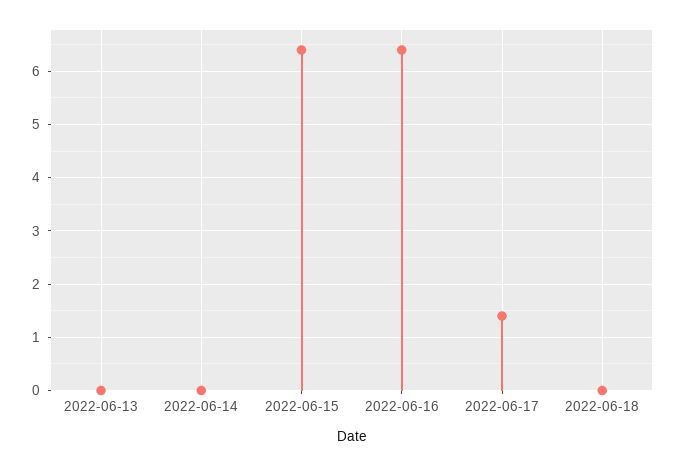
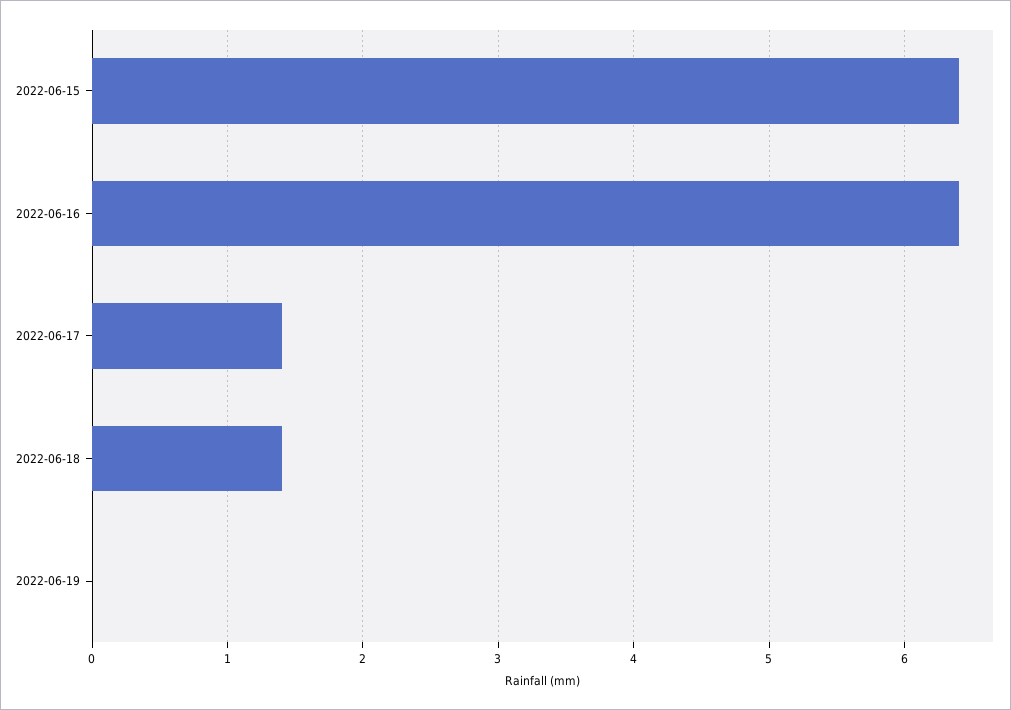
2022-06-13: 0 -> none
2022-06-14: 0 -> none
2022-06-18: 0 -> 1.4
2022-06-19: none -> 0

